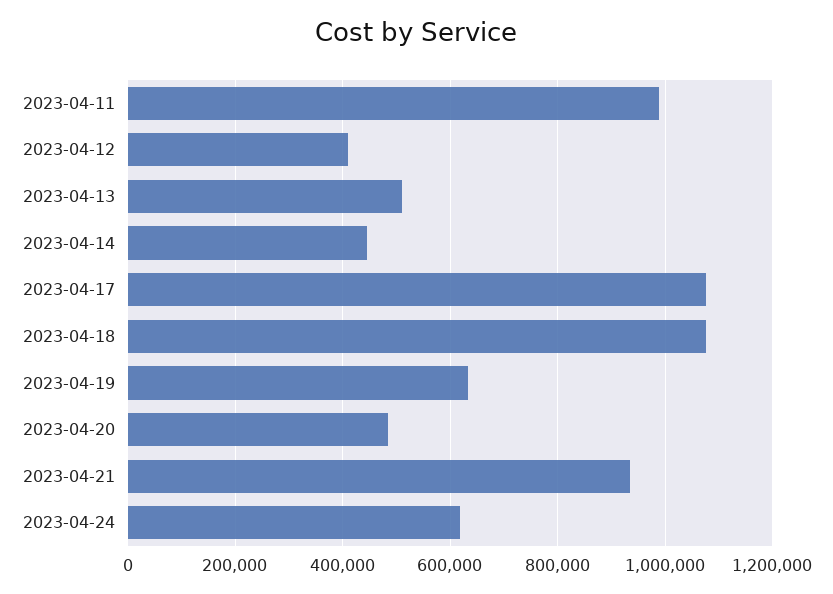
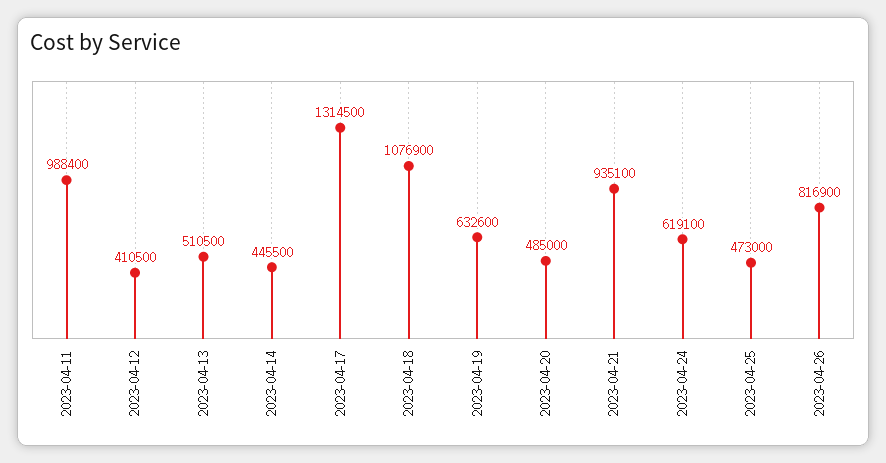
2023-04-17: 1080000 -> 1314500
2023-04-25: none -> 473000
2023-04-26: none -> 816900

